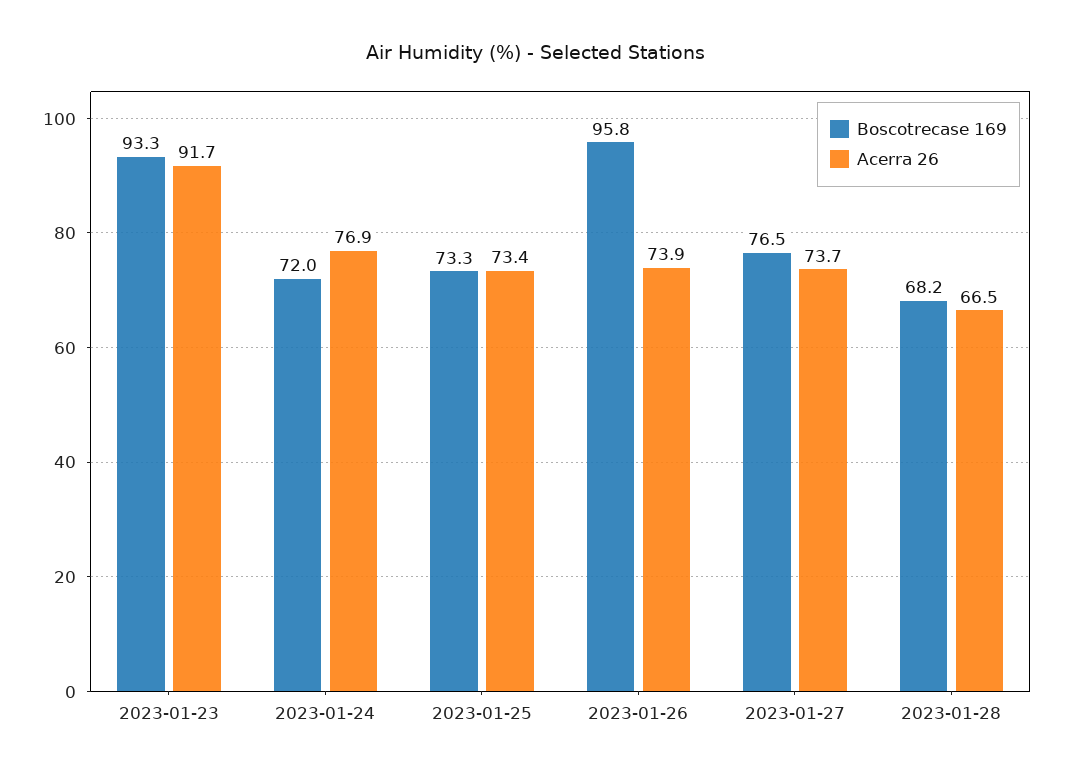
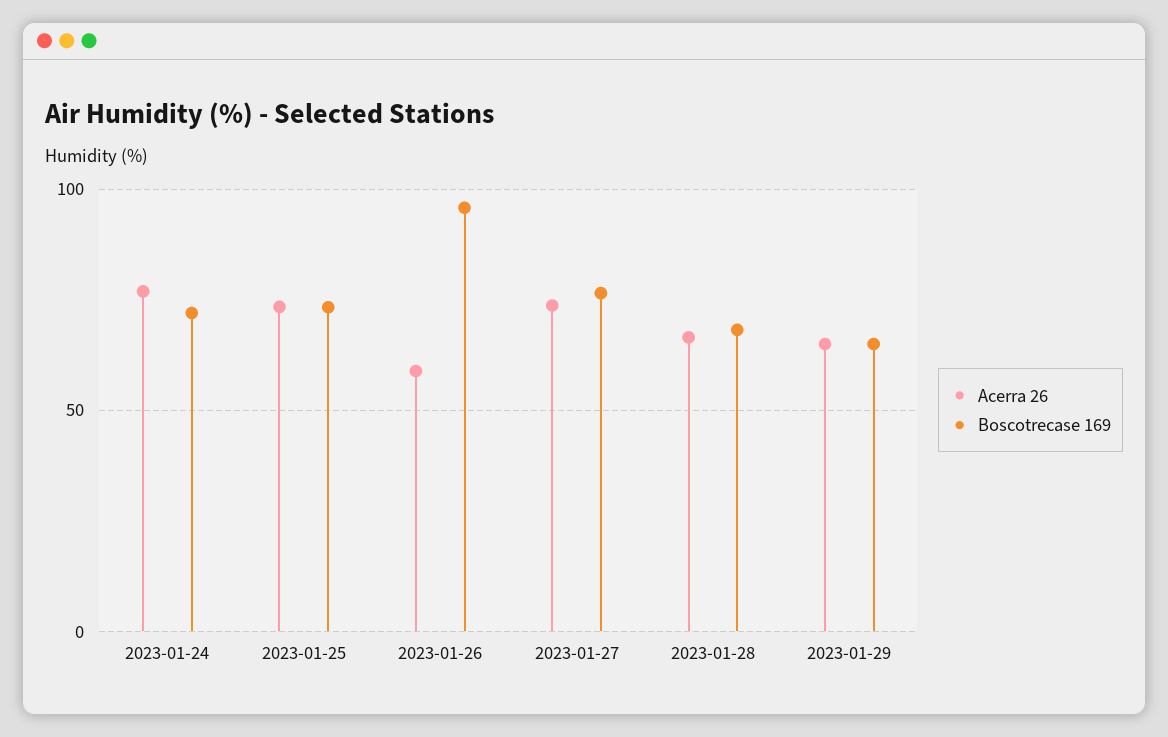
Boscotrecase 169, 2023-01-23: 93.3 -> none
Acerra 26, 2023-01-23: 91.7 -> none
Acerra 26, 2023-01-26: 73.9 -> 60
Acerra 26, 2023-01-29: none -> 65
Boscotrecase 169, 2023-01-29: none -> 65

